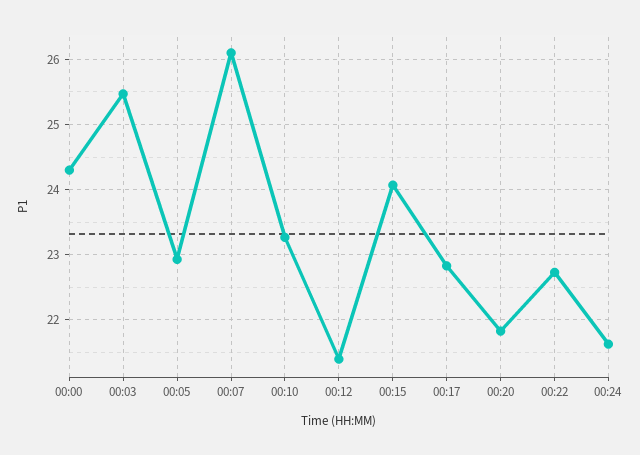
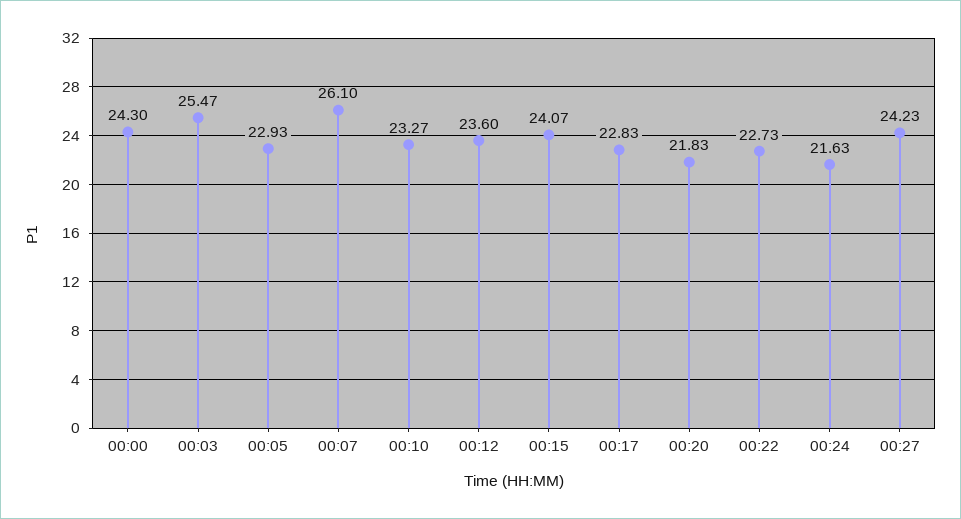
00:12: 21.4 -> 23.6
00:27: none -> 24.23

